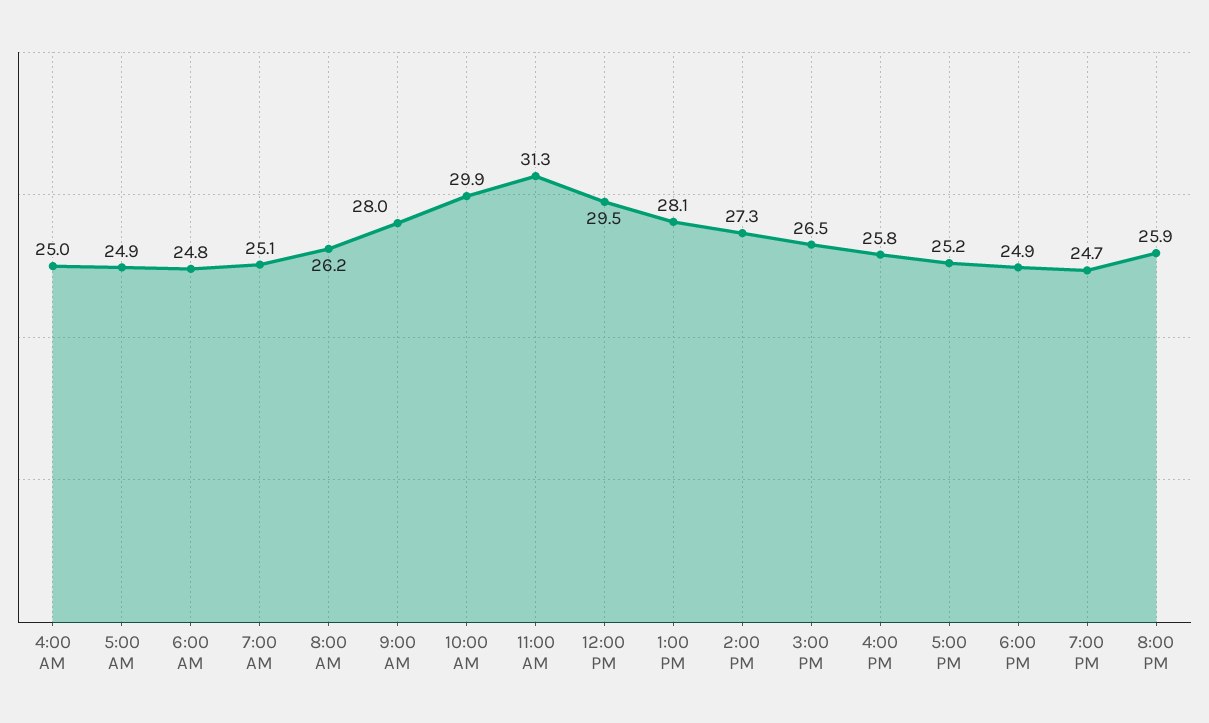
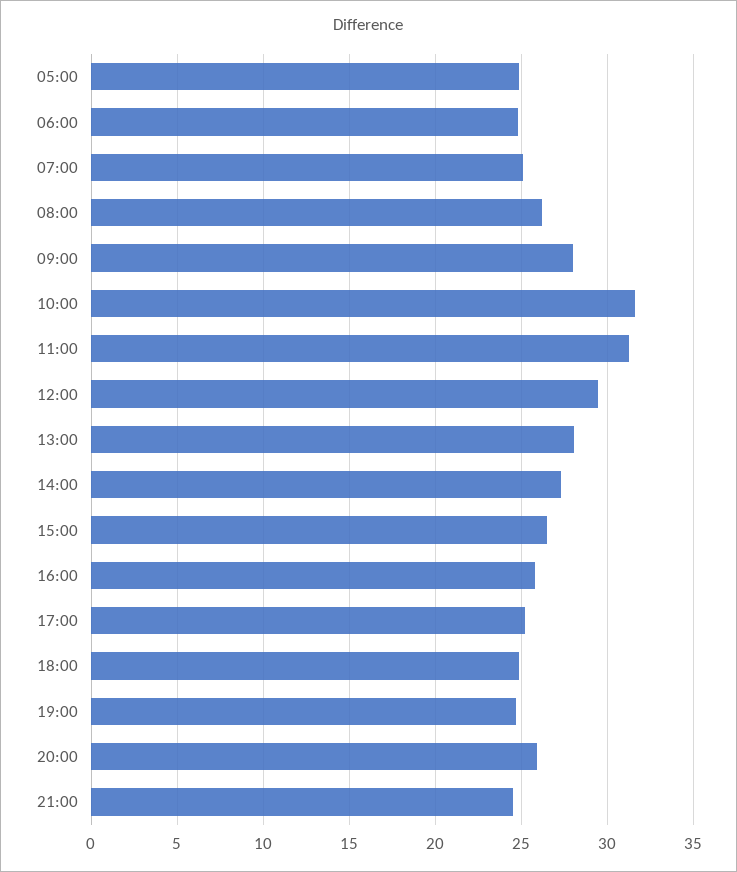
4:00 AM: 25 -> none
10:00 AM: 29.9 -> 31.5
21:00: none -> 24.5

